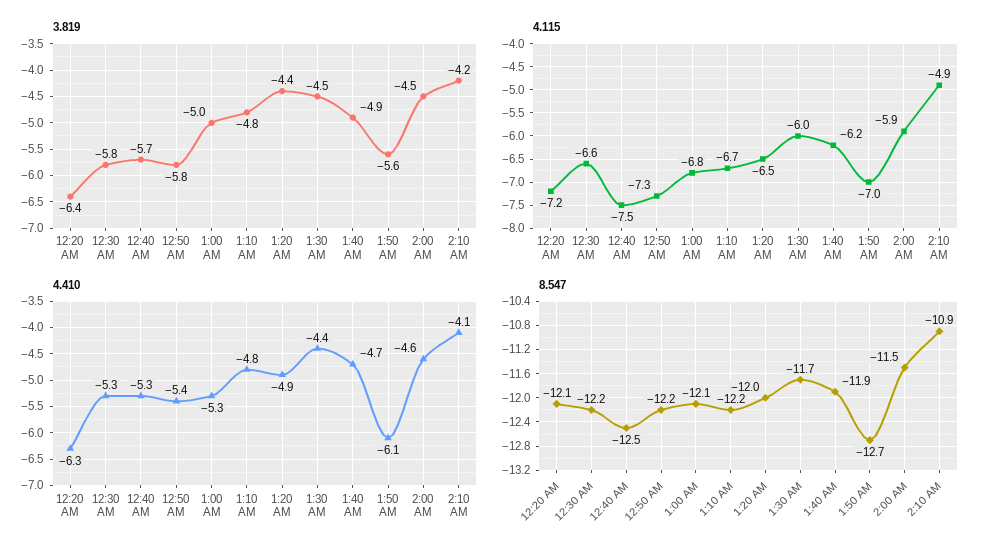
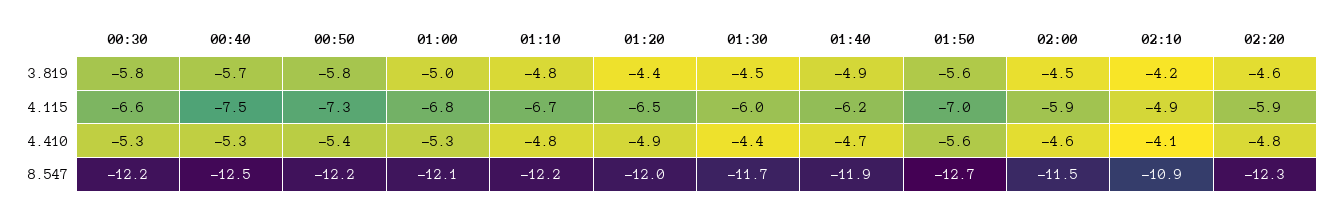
3.819, 12:20 AM: -6.4 -> none
4.115, 12:20 AM: -7.2 -> none
4.410, 12:20 AM: -6.3 -> none
4.410, 1:50 AM: -6.1 -> -5.6
8.547, 12:20 AM: -12.1 -> none
3.819, 02:20: none -> -4.6
4.115, 02:20: none -> -5.9
4.410, 02:20: none -> -4.8
8.547, 02:20: none -> -12.3

